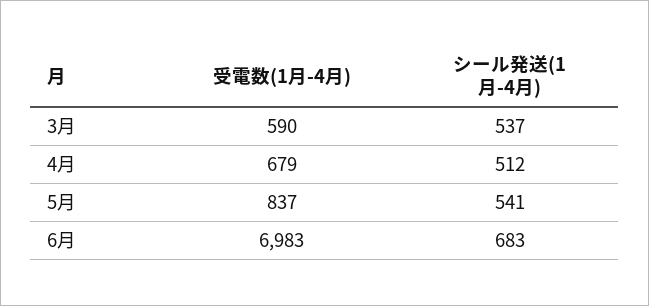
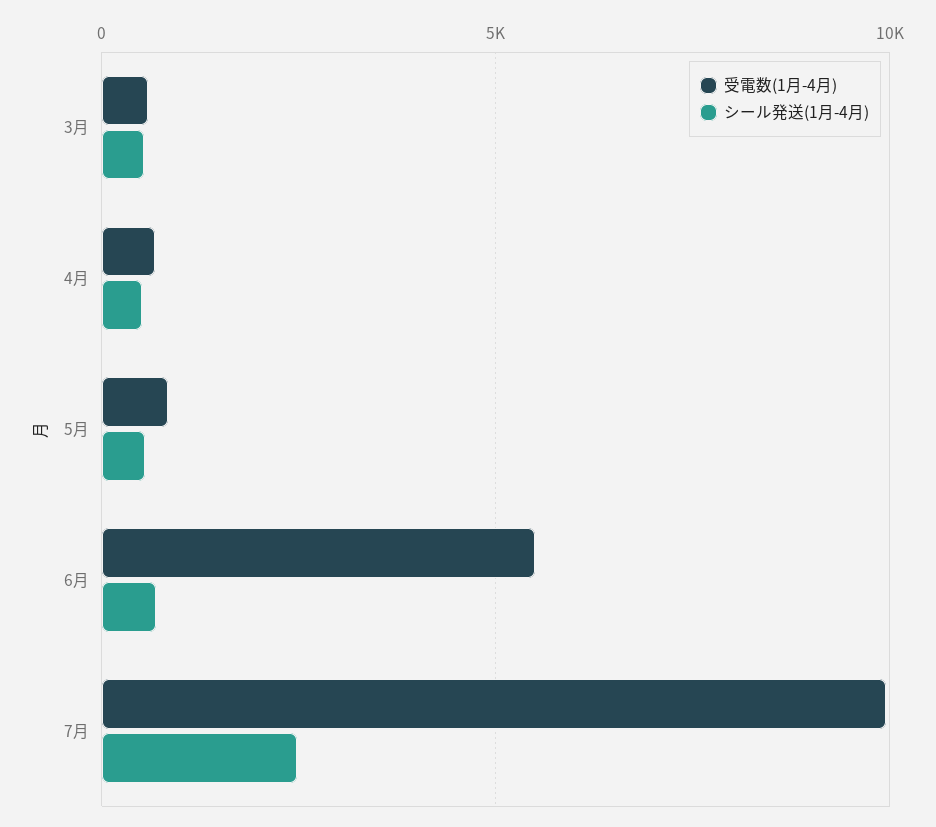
受電数(1月-4月), 6月: 6983 -> 5500
受電数(1月-4月), 7月: none -> 10000
シール発送(1月-4月), 7月: none -> 2500

